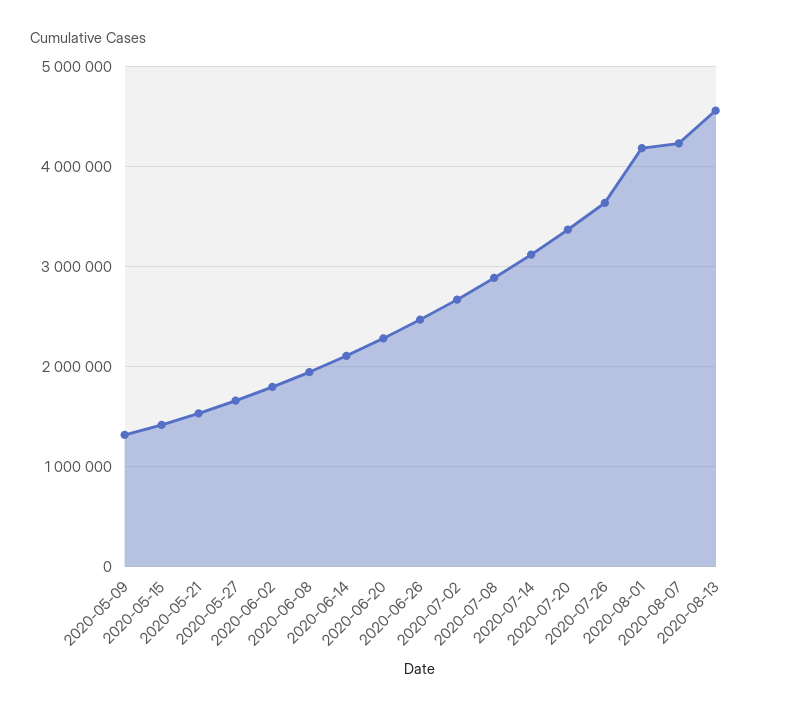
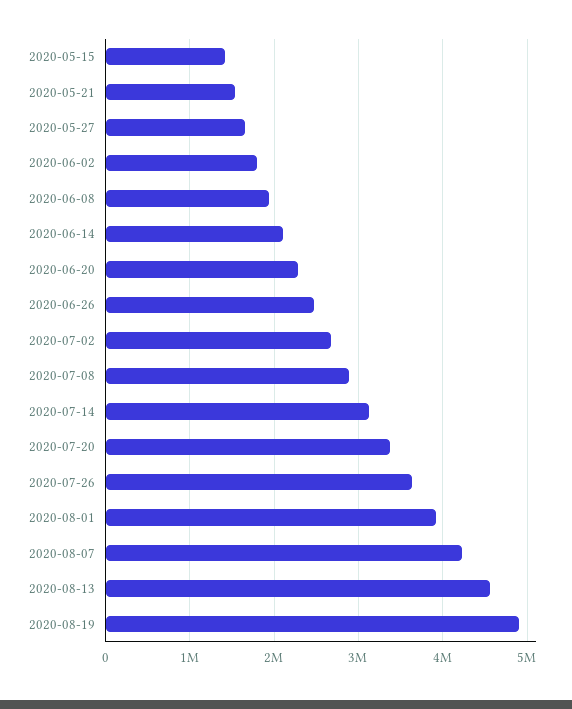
2020-05-09: 1300000 -> none
2020-08-01: 4200000 -> 3900000
2020-08-19: none -> 4900000

